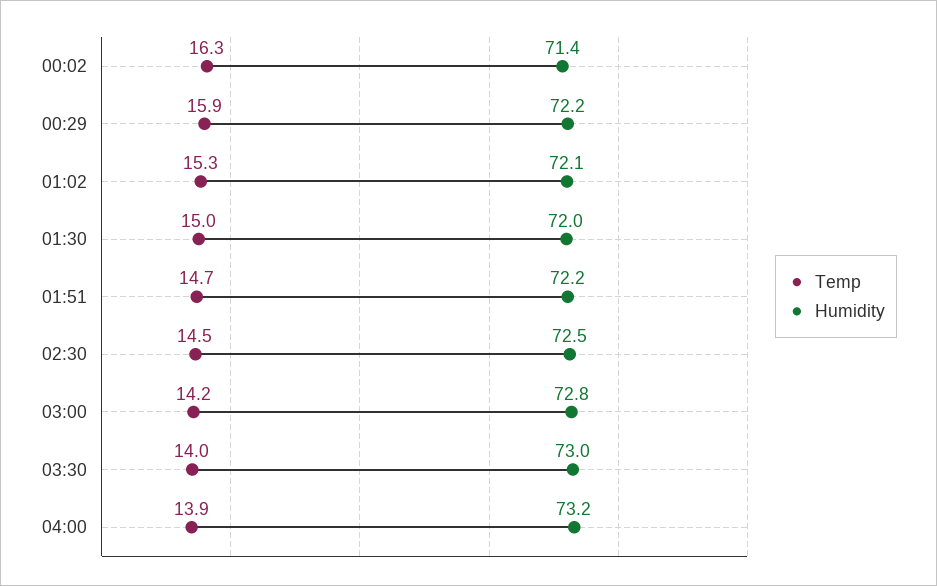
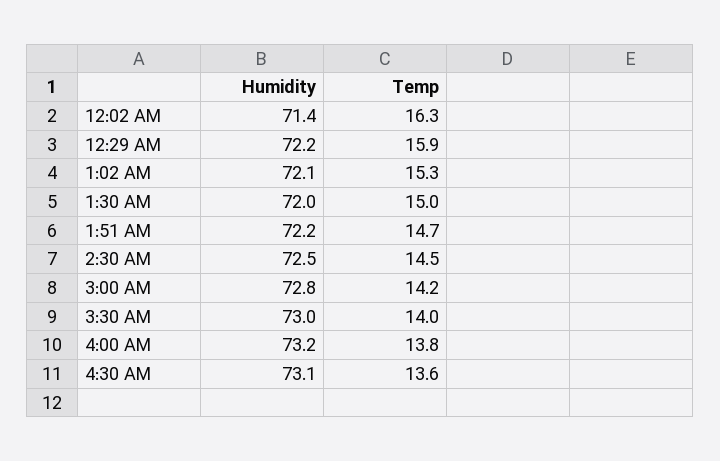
Temp, 04:00: 13.9 -> 13.8
Humidity, 4:30 AM: none -> 73.1
Temp, 4:30 AM: none -> 13.6

